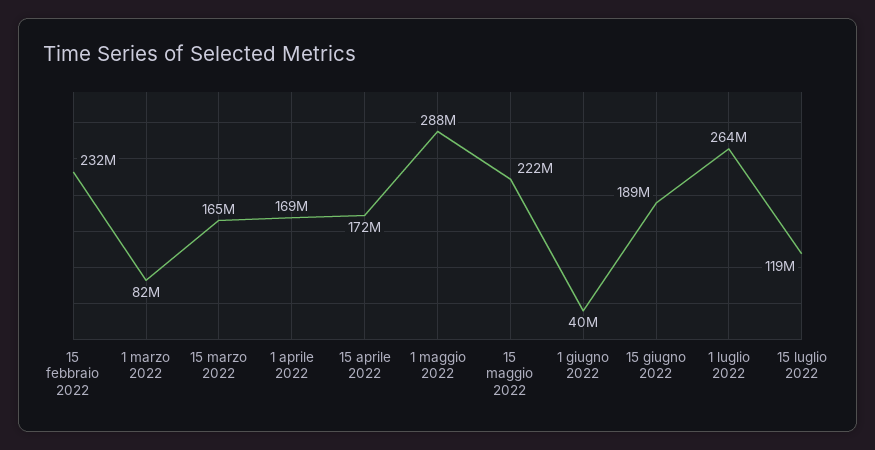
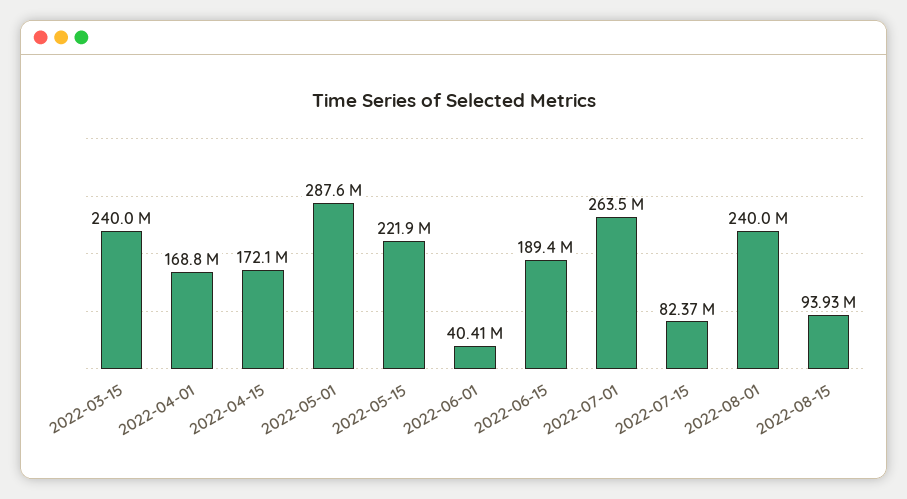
15 febbraio 2022: 232000000 -> none
1 marzo 2022: 82000000 -> none
15 marzo 2022: 165000000 -> 240000000
15 luglio 2022: 119000000 -> 82370000
2022-08-01: none -> 240000000
2022-08-15: none -> 93930000

